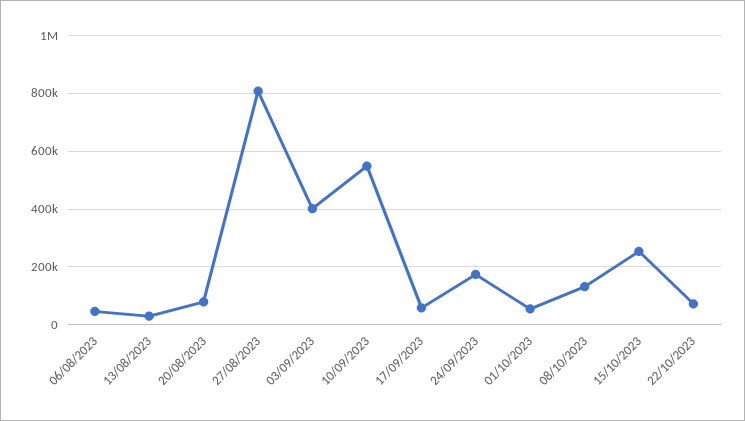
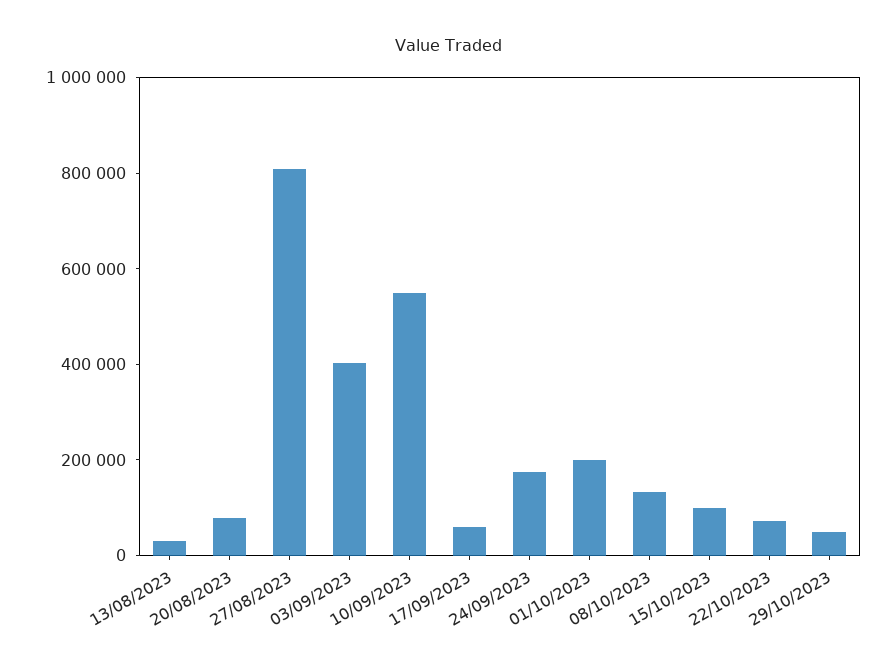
06/08/2023: 50000 -> none
01/10/2023: 50000 -> 200000
15/10/2023: 250000 -> 100000
29/10/2023: none -> 50000

